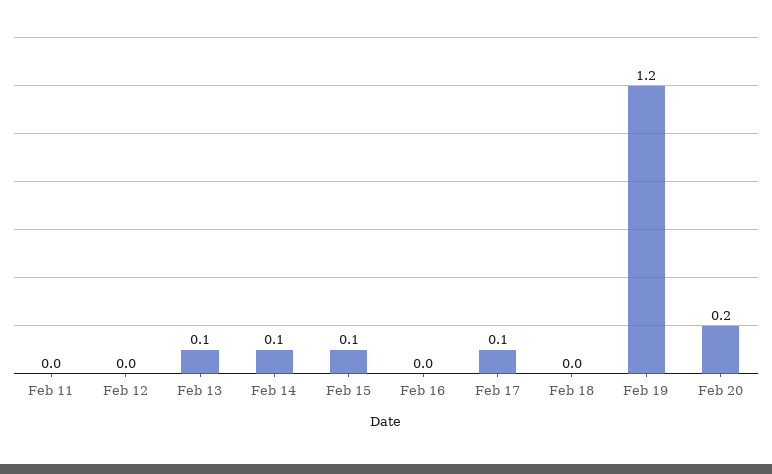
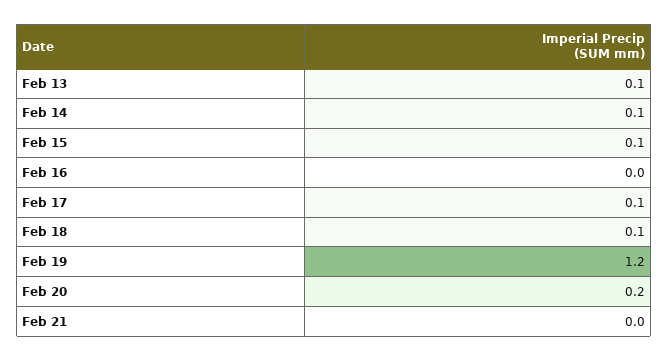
Feb 11: 0 -> none
Feb 12: 0 -> none
Feb 18: 0 -> 0.1
Feb 21: none -> 0

